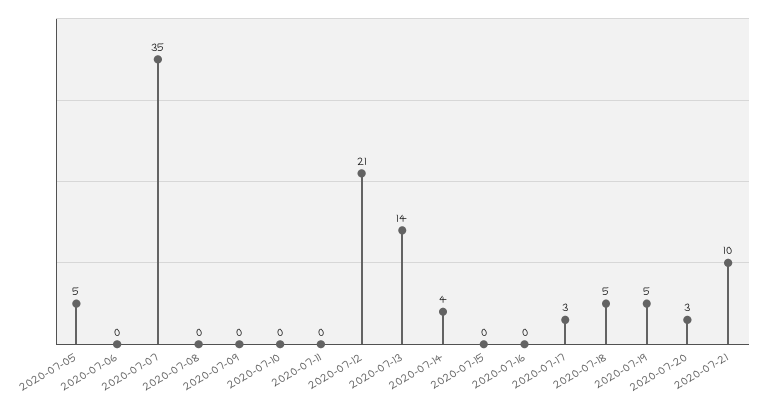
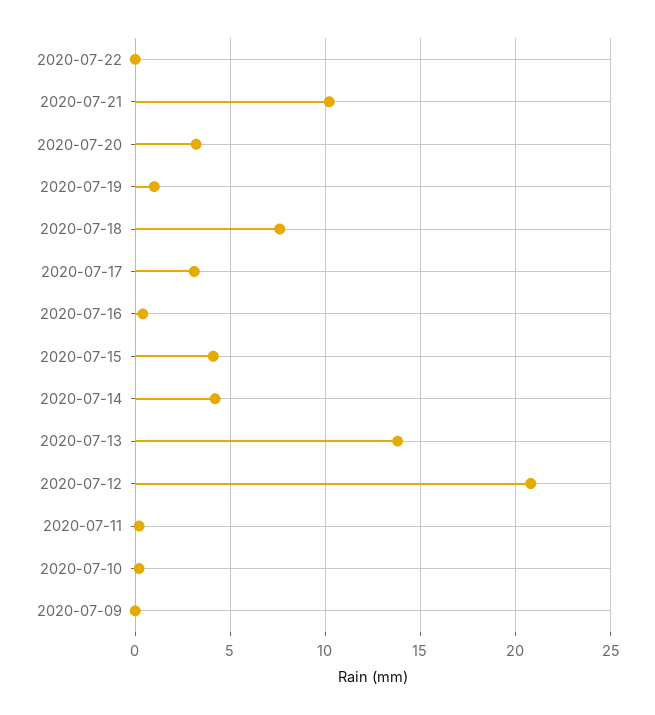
2020-07-05: 5 -> none
2020-07-06: 0 -> none
2020-07-07: 35 -> none
2020-07-08: 0 -> none
2020-07-15: 0 -> 4
2020-07-18: 5 -> 7.5
2020-07-19: 5 -> 1
2020-07-22: none -> 0

